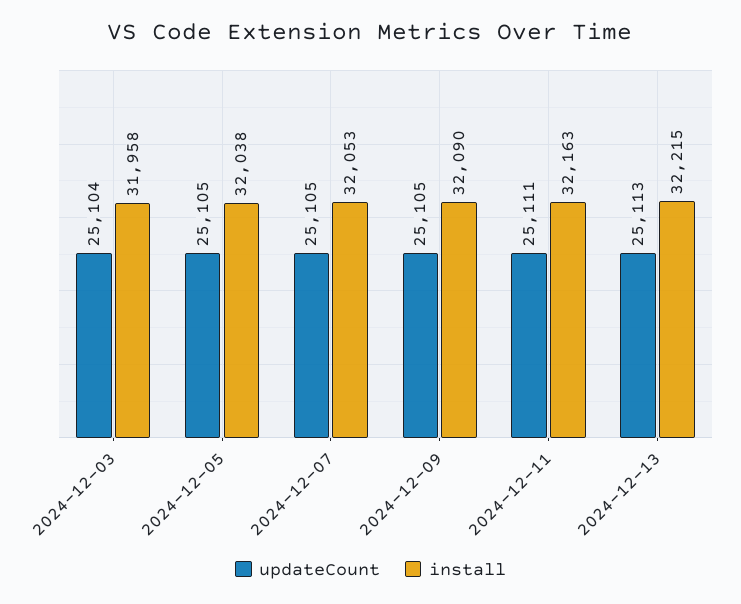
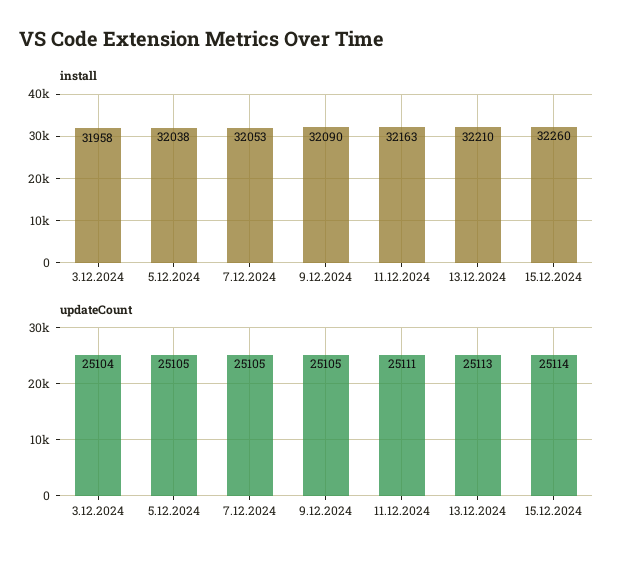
install, 2024-12-13: 32215 -> 32210
install, 15.12.2024: none -> 32260
updateCount, 15.12.2024: none -> 25114

